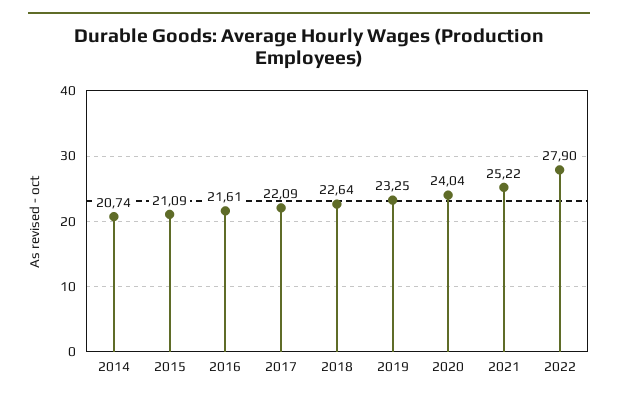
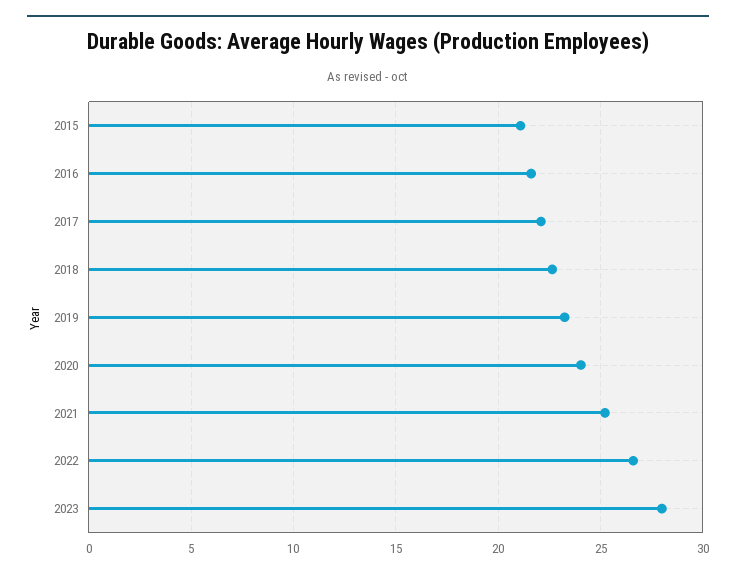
2014: 20.74 -> none
2022: 27.9 -> 26.5
2023: none -> 28

